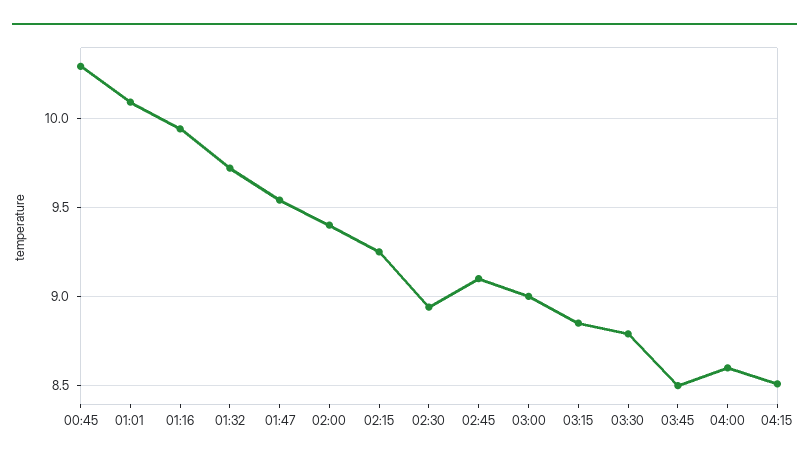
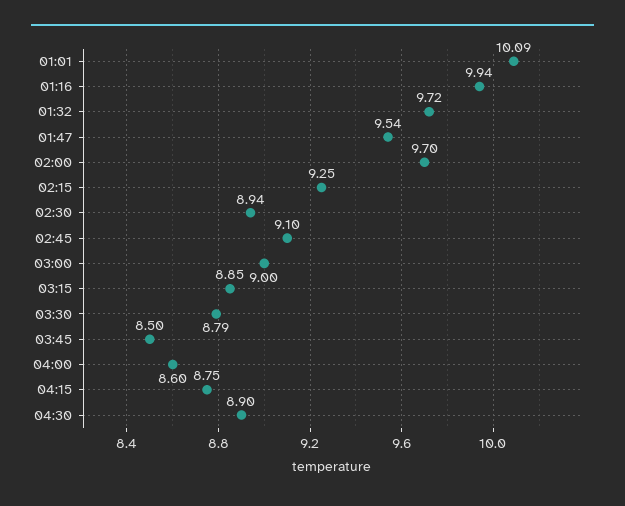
00:45: 10.3 -> none
02:00: 9.4 -> 9.7
04:15: 8.5 -> 8.75
04:30: none -> 8.9

